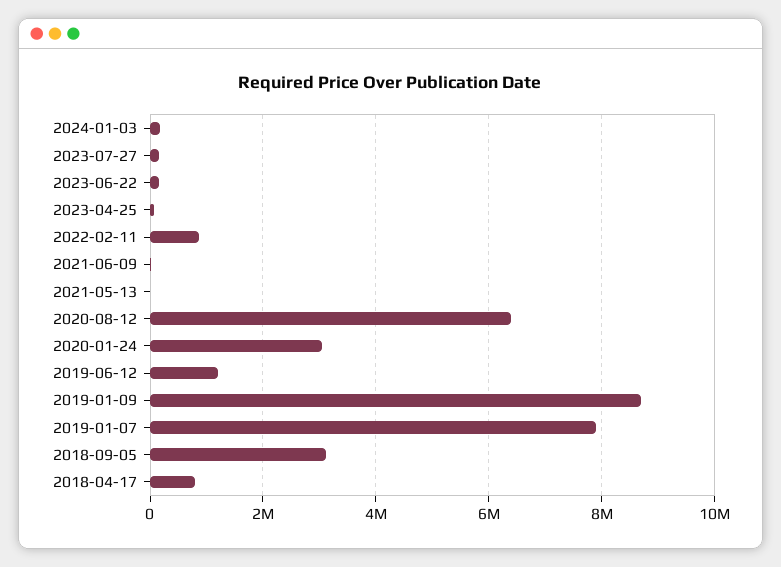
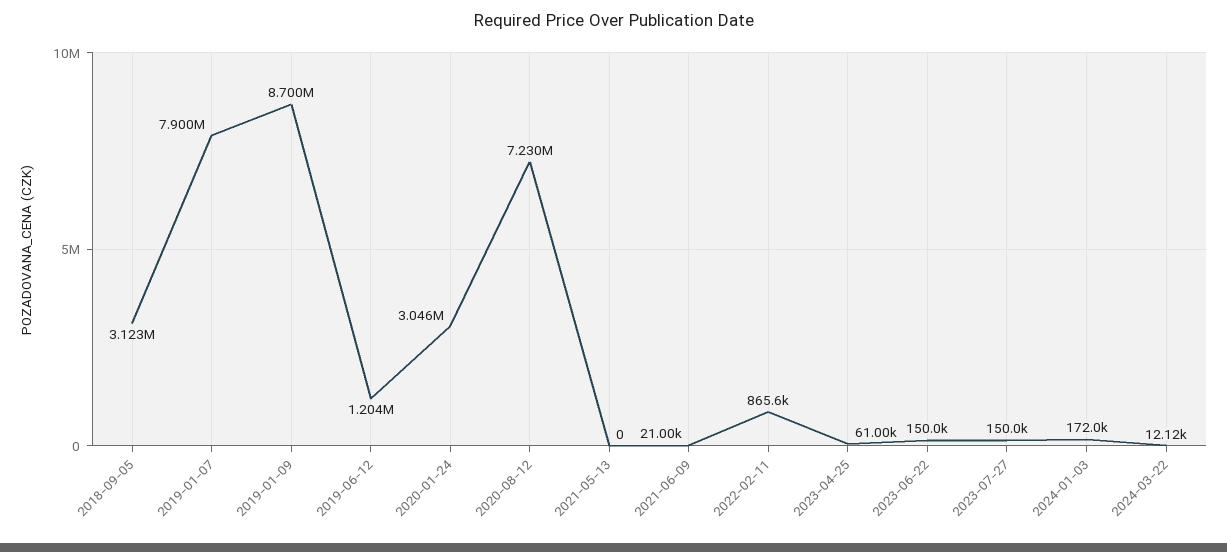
2020-08-12: 6400000 -> 7230000
2018-04-17: 800000 -> none
2024-03-22: none -> 12120

